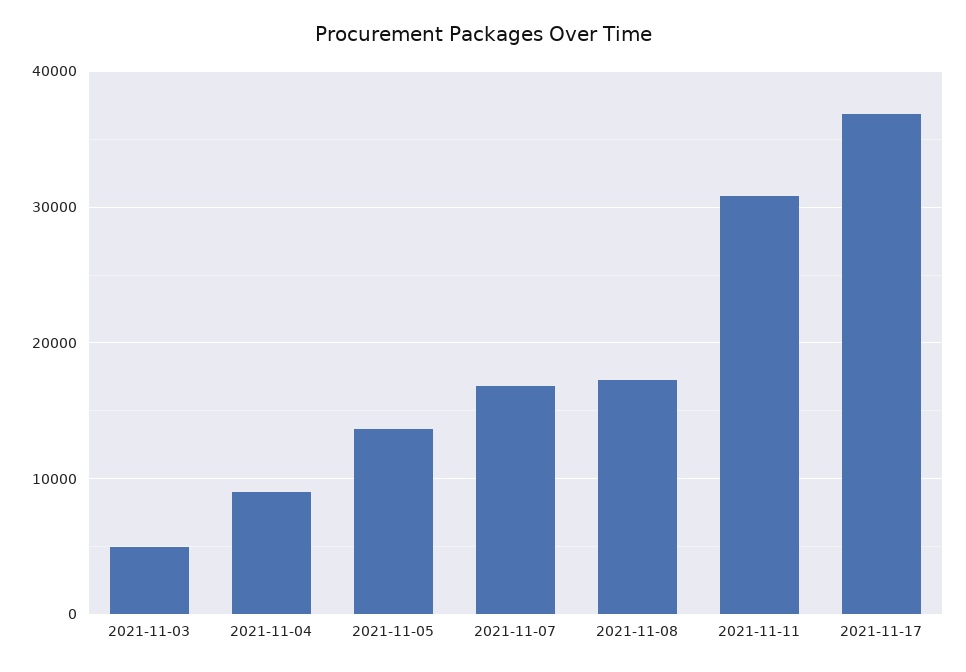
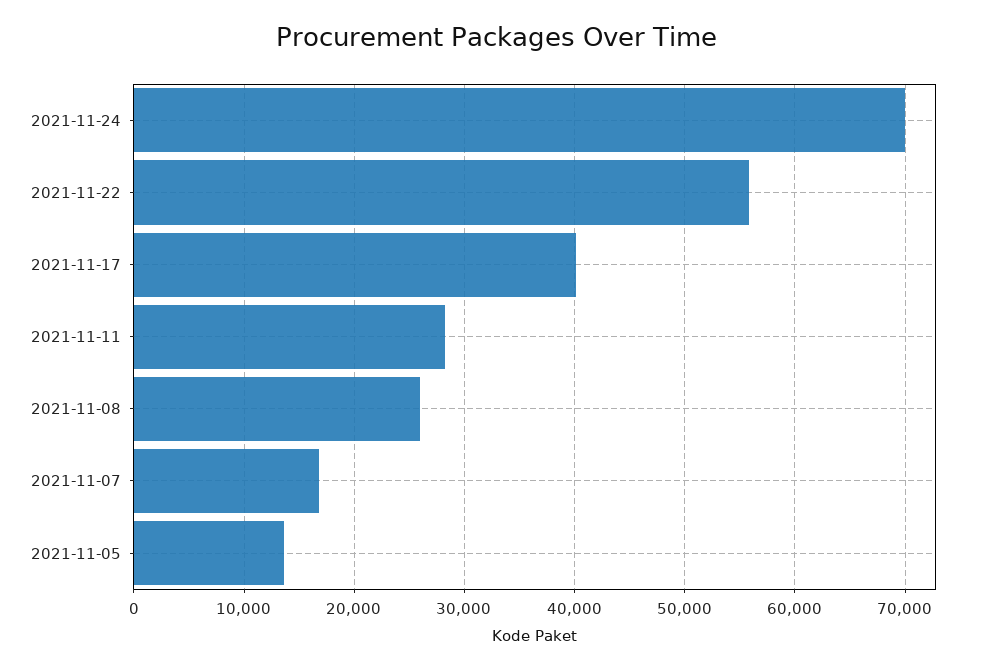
2021-11-03: 5000 -> none
2021-11-04: 9000 -> none
2021-11-08: 17000 -> 26000
2021-11-11: 31000 -> 28000
2021-11-17: 37000 -> 40000
2021-11-24: none -> 70000
2021-11-22: none -> 56000

